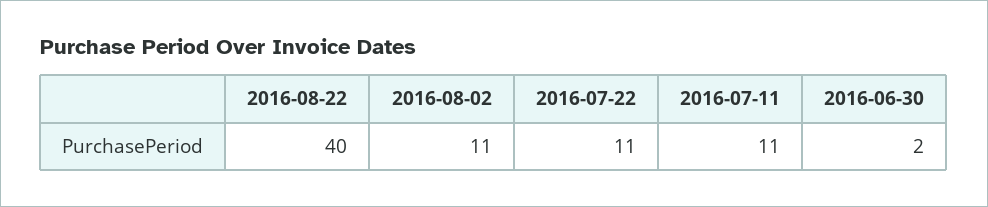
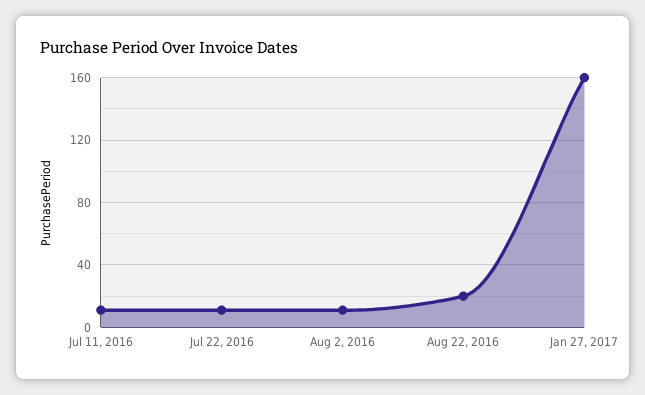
2016-08-22: 40 -> 20
2016-06-30: 2 -> none
Jan 27, 2017: none -> 160

